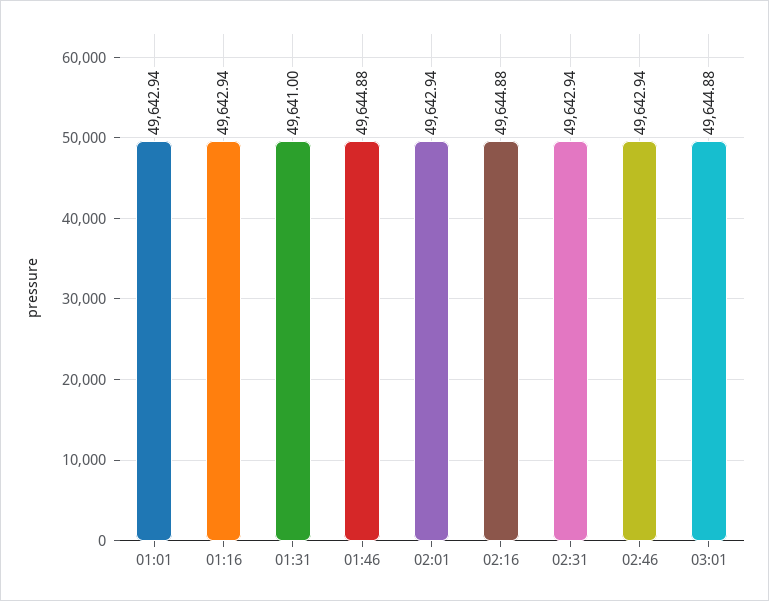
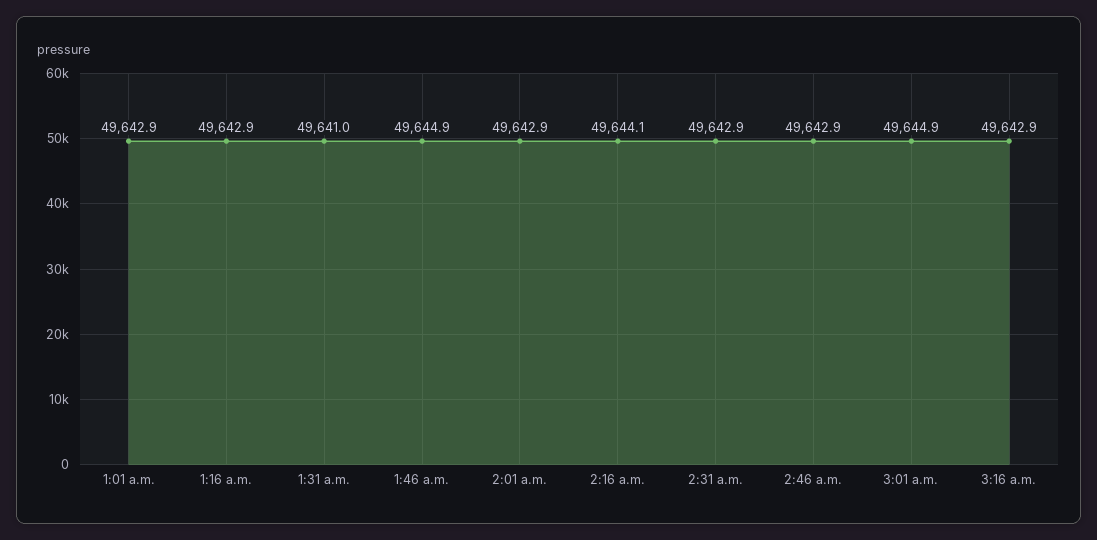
02:16: 49644.88 -> 49644.1
3:16 a.m.: none -> 49642.9

